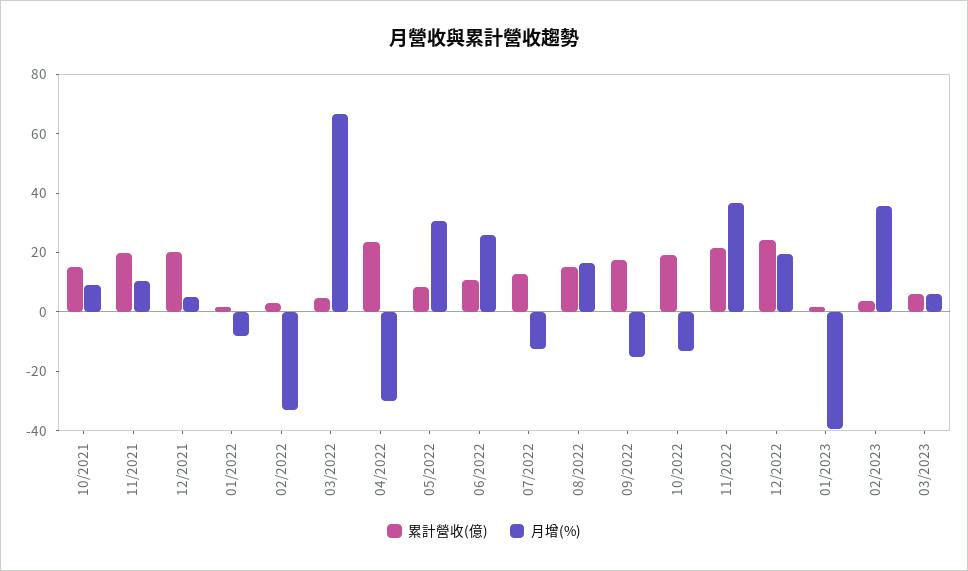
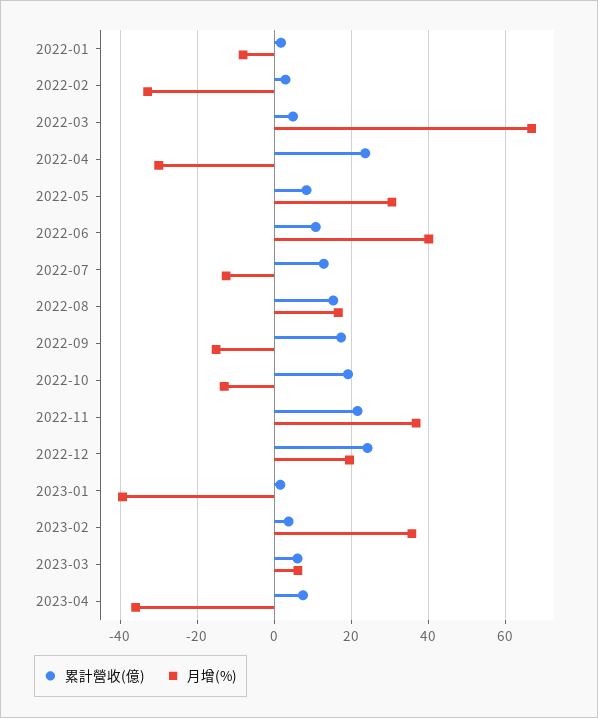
累計營收(億), 10/2021: 15 -> none
月增(%), 10/2021: 10 -> none
累計營收(億), 11/2021: 20 -> none
月增(%), 11/2021: 10 -> none
累計營收(億), 12/2021: 20 -> none
月增(%), 12/2021: 5 -> none
月增(%), 06/2022: 25 -> 40
累計營收(億), 2023-04: none -> 8
月增(%), 2023-04: none -> -36

